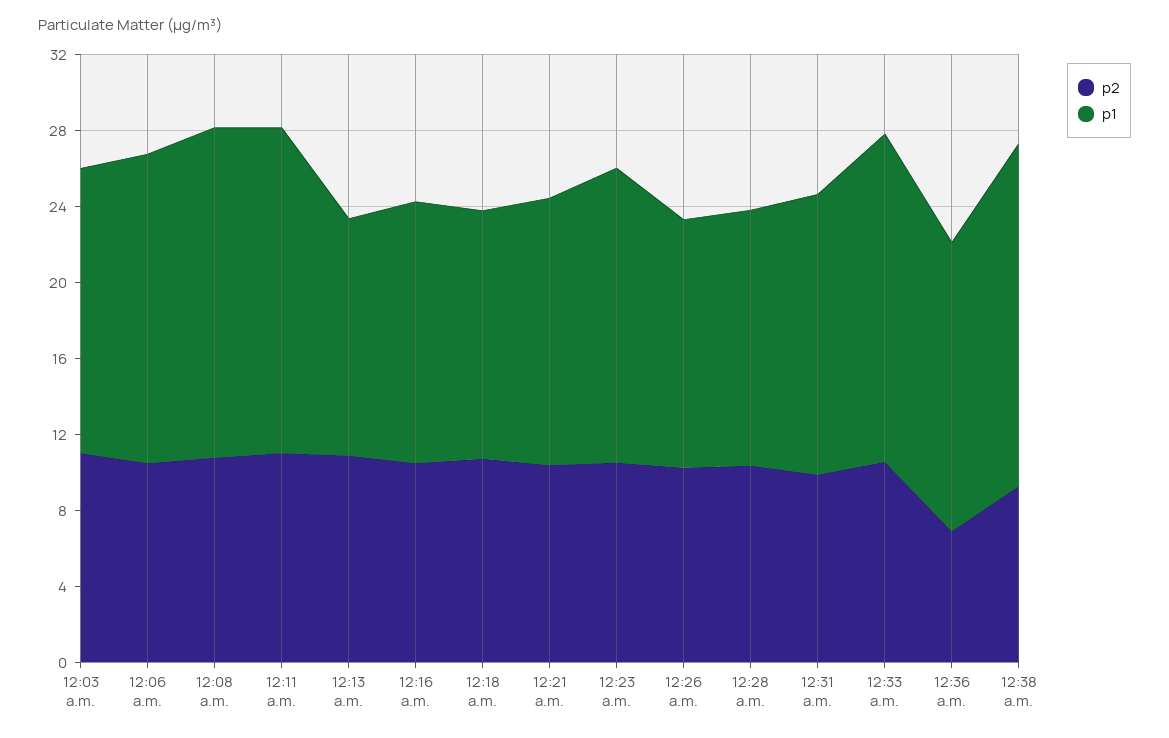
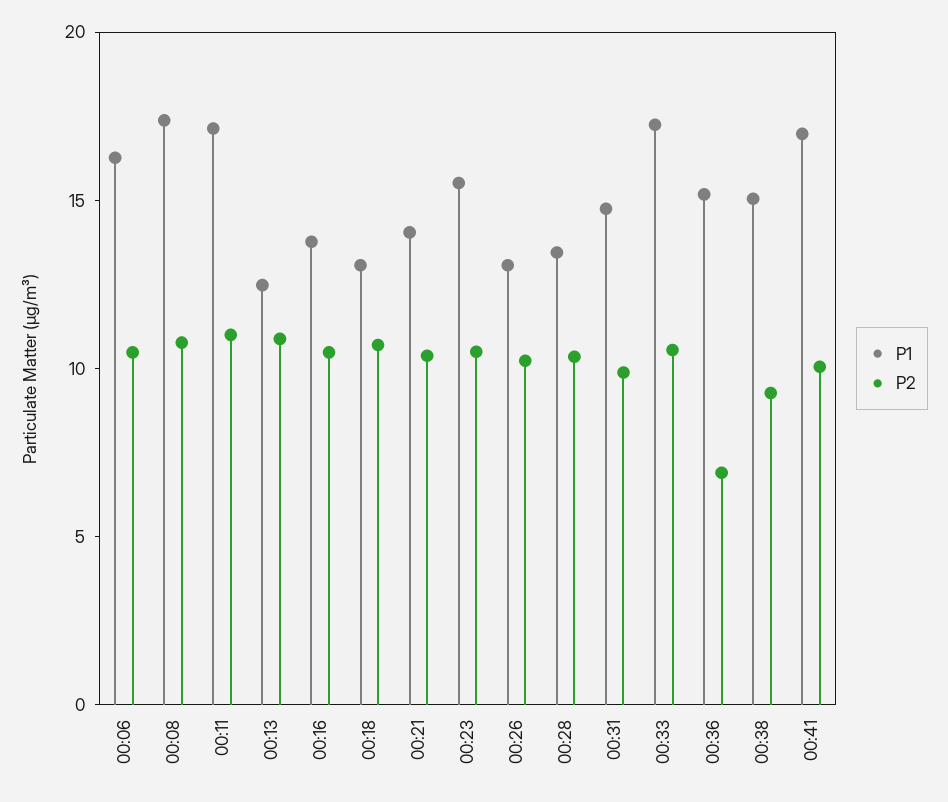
p2, 12:03 a.m.: 11 -> none
p1, 12:03 a.m.: 15 -> none
p1, 12:38 a.m.: 18 -> 15
p1, 00:41: none -> 17
p2, 00:41: none -> 10

